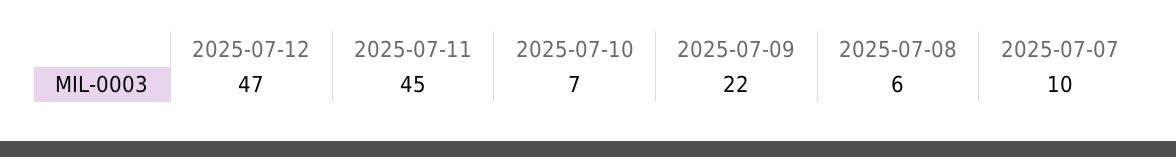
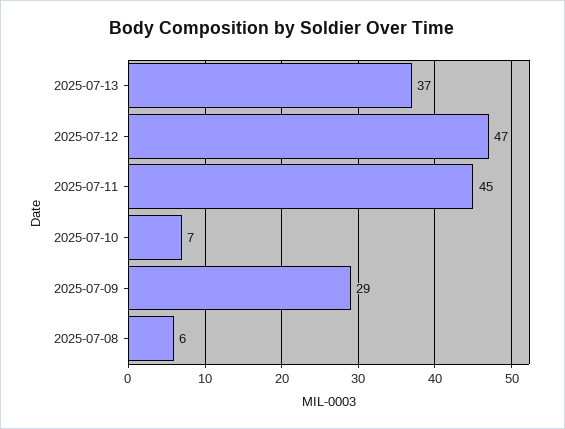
2025-07-09: 22 -> 29
2025-07-07: 10 -> none
2025-07-13: none -> 37

